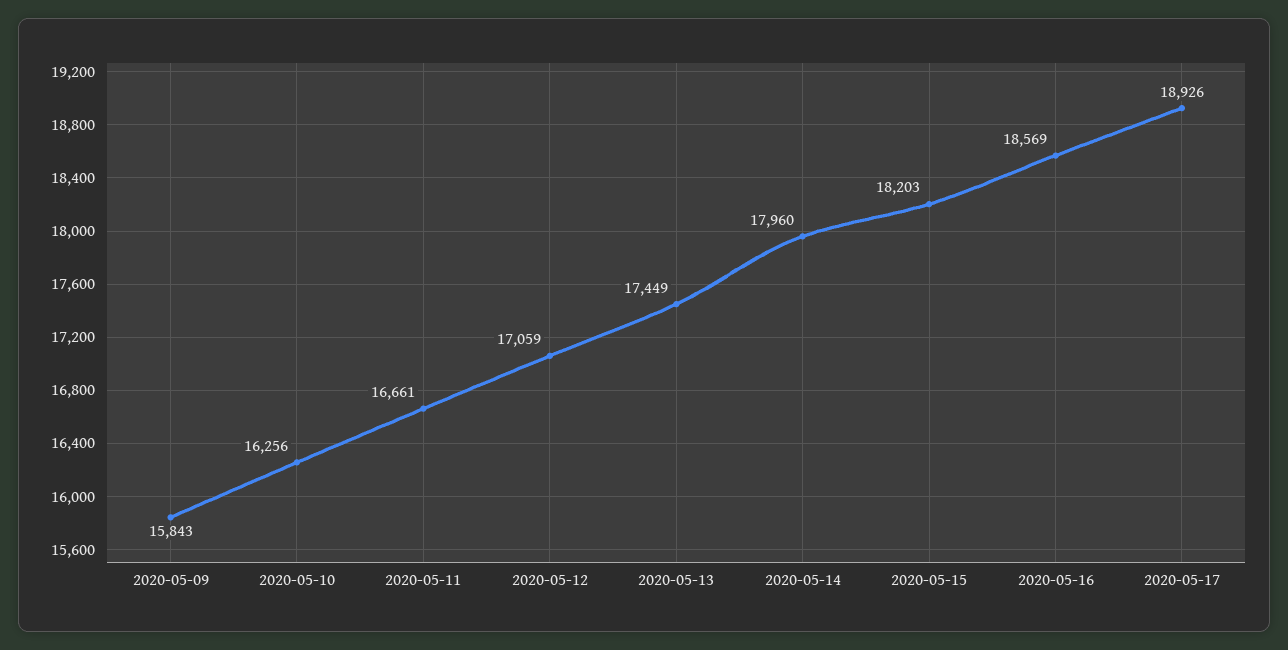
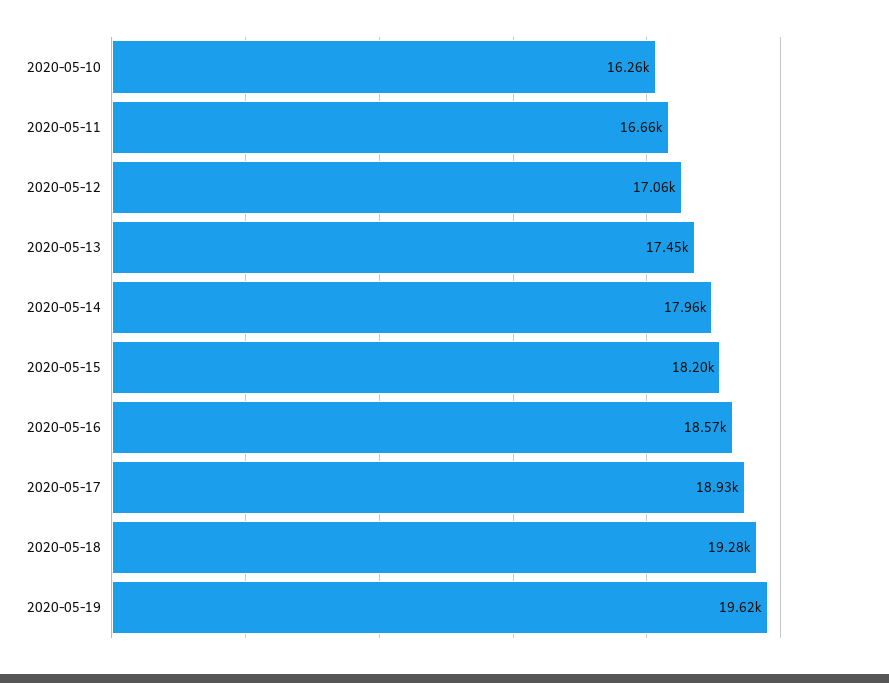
2020-05-09: 15843 -> none
2020-05-18: none -> 19280
2020-05-19: none -> 19620

